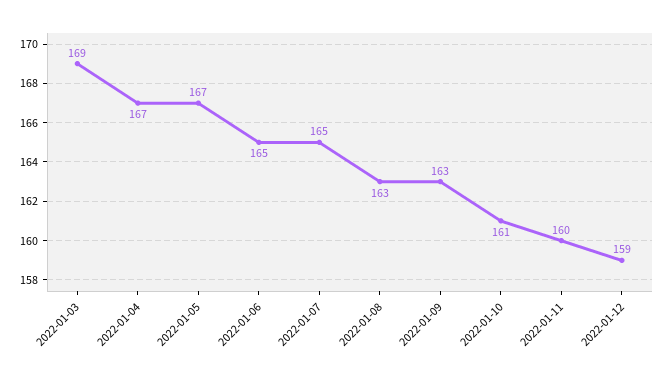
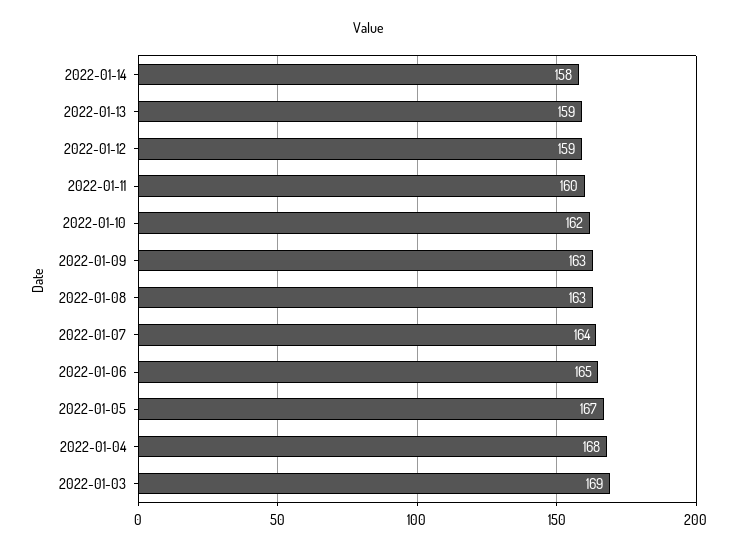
2022-01-04: 167 -> 168
2022-01-07: 165 -> 164
2022-01-10: 161 -> 162
2022-01-14: none -> 158
2022-01-13: none -> 159

